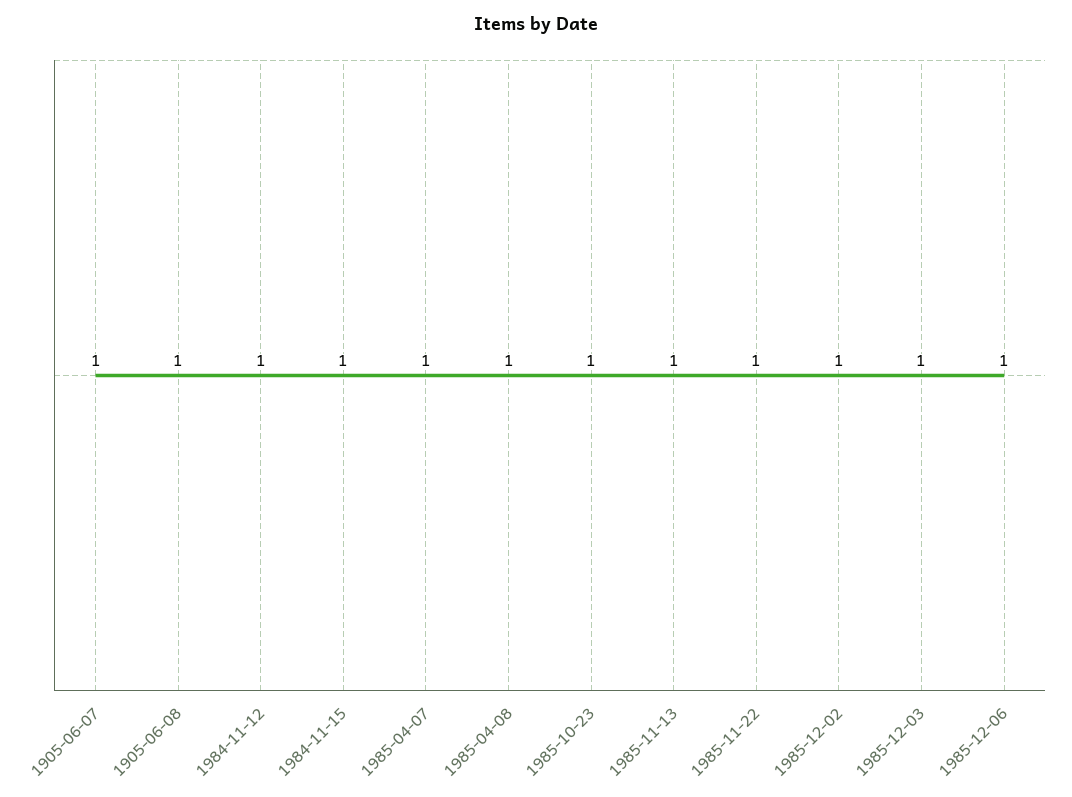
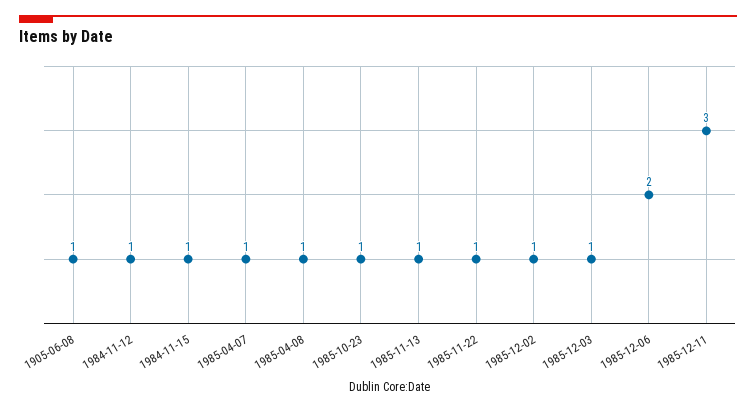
1905-06-07: 1 -> none
1985-12-06: 1 -> 2
1985-12-11: none -> 3

